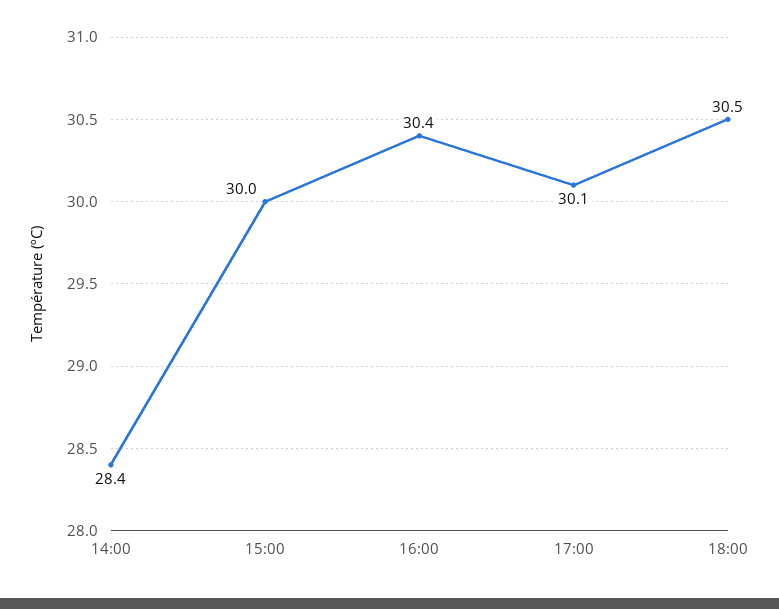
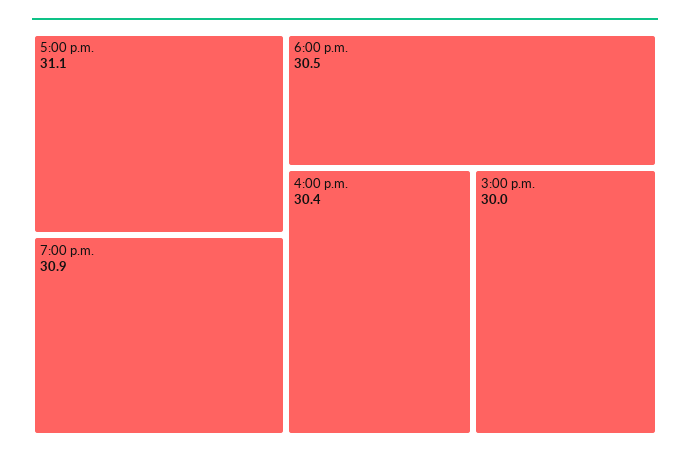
14:00: 28.4 -> none
17:00: 30.1 -> 31.1
7:00 p.m.: none -> 30.9

